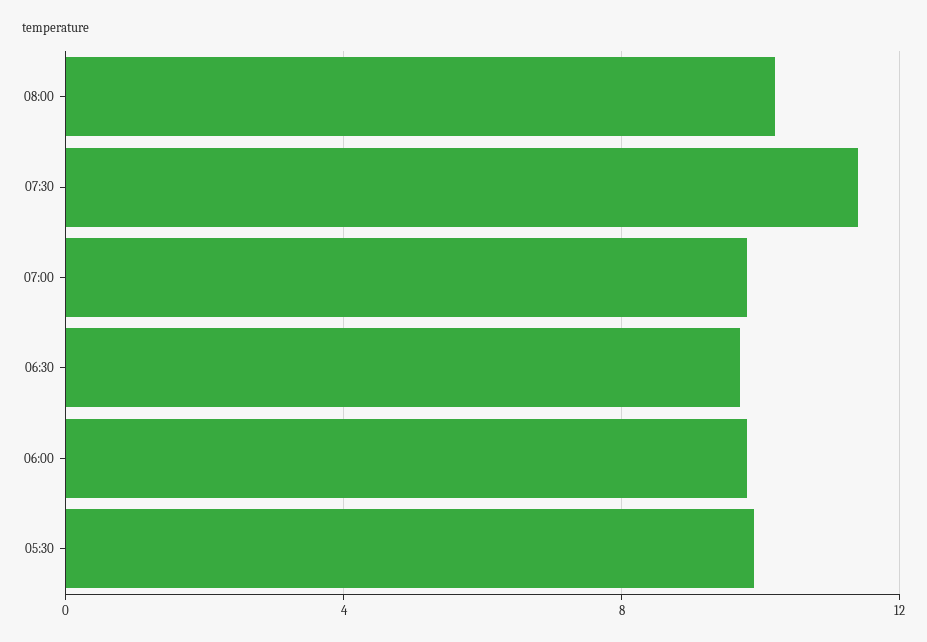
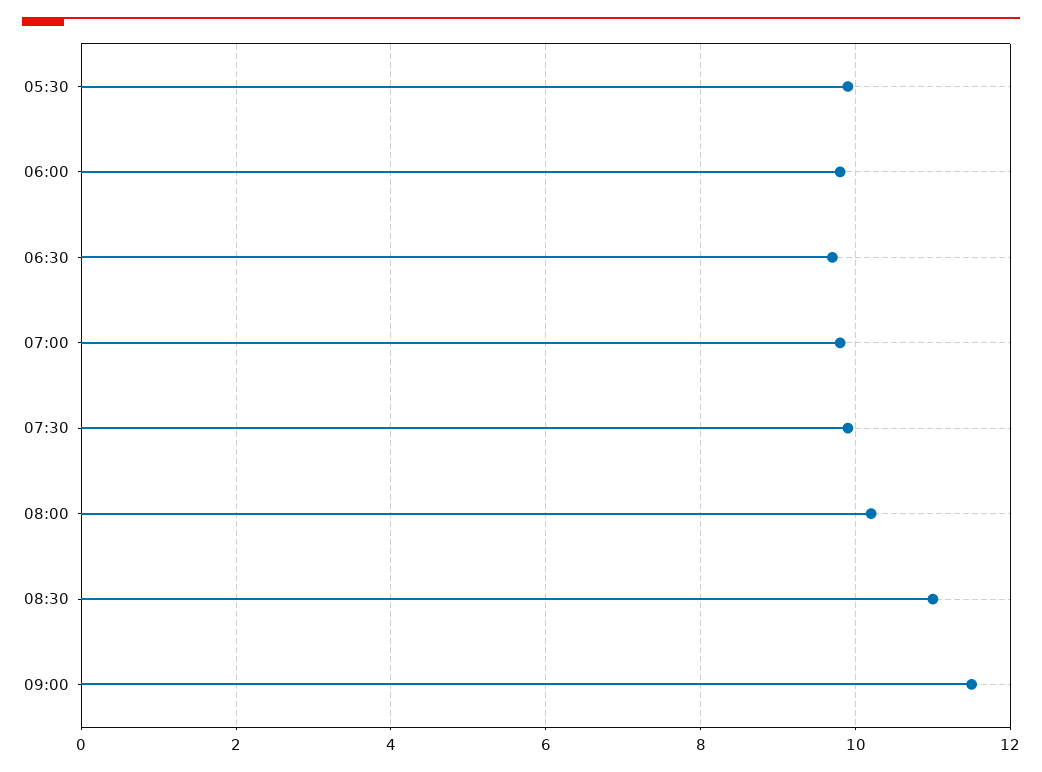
07:30: 11.5 -> 10
08:30: none -> 11
09:00: none -> 11.5

